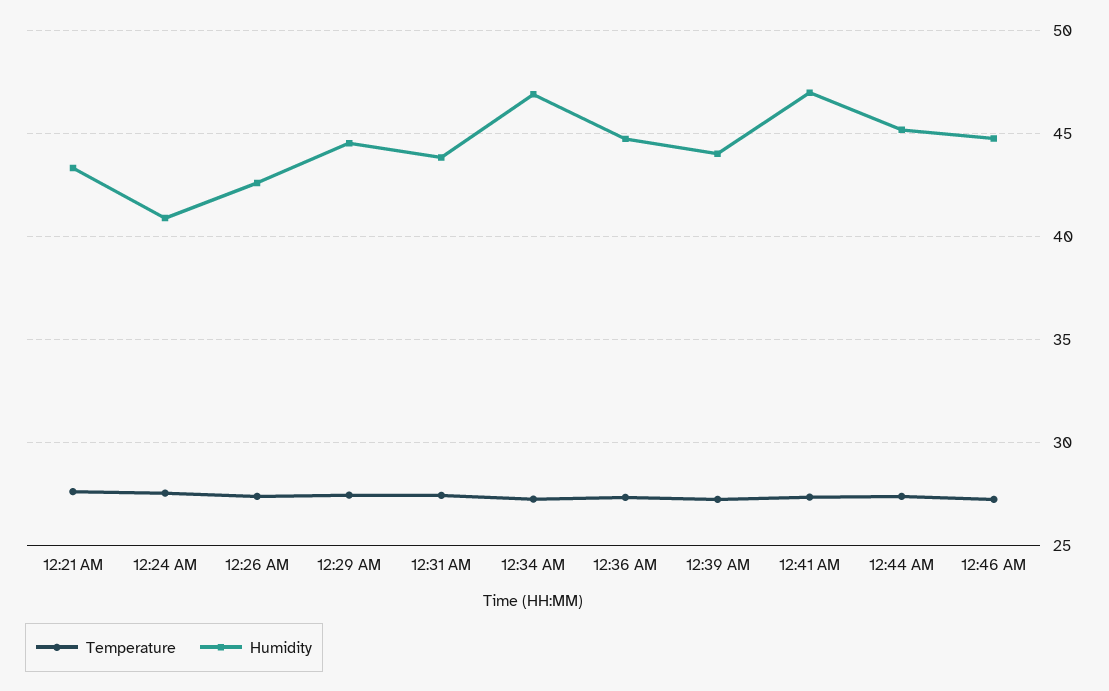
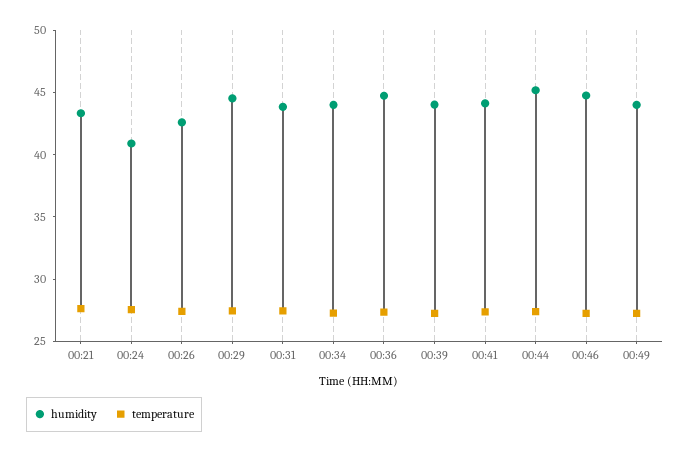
Humidity, 12:34 AM: 47 -> 44
Humidity, 12:41 AM: 47 -> 44
Humidity, 00:49: none -> 44
Temperature, 00:49: none -> 27

